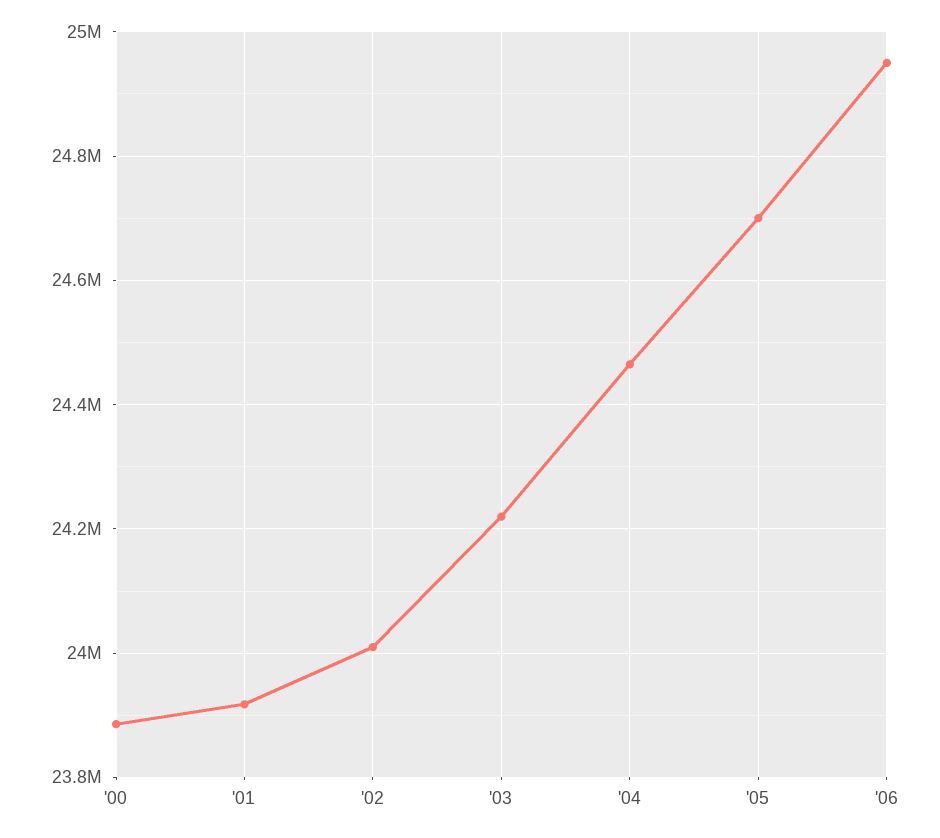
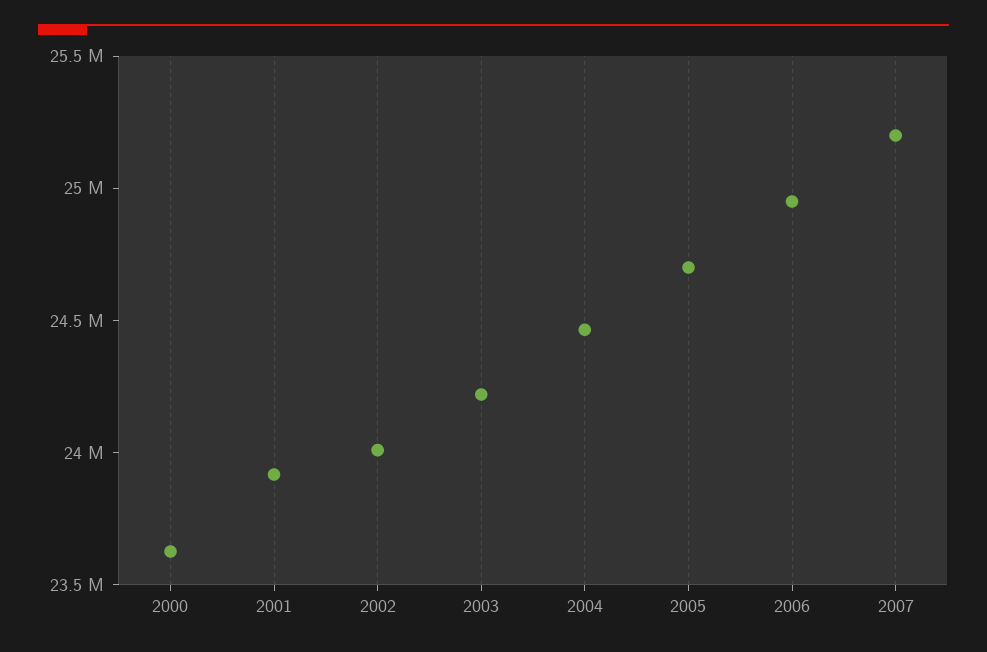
'00: 23880000 -> 23600000
2007: none -> 25200000

